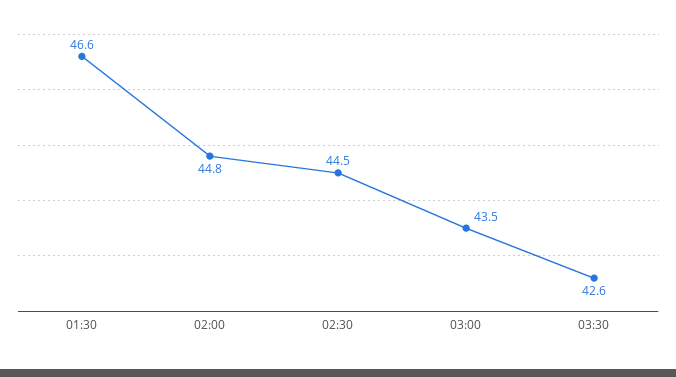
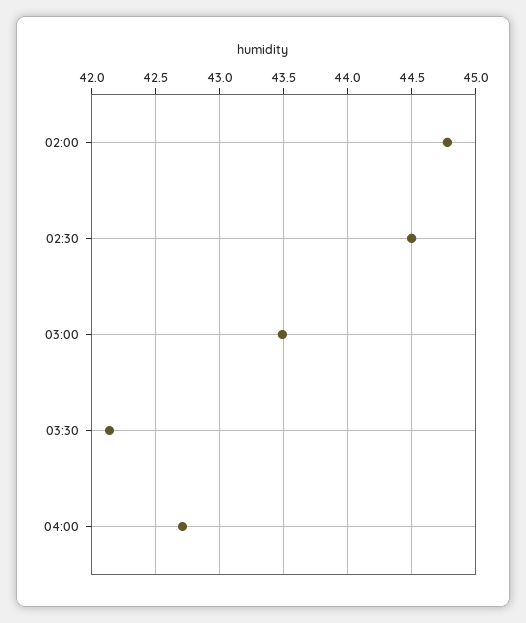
01:30: 46.6 -> none
03:30: 42.6 -> 42.15
04:00: none -> 42.7

